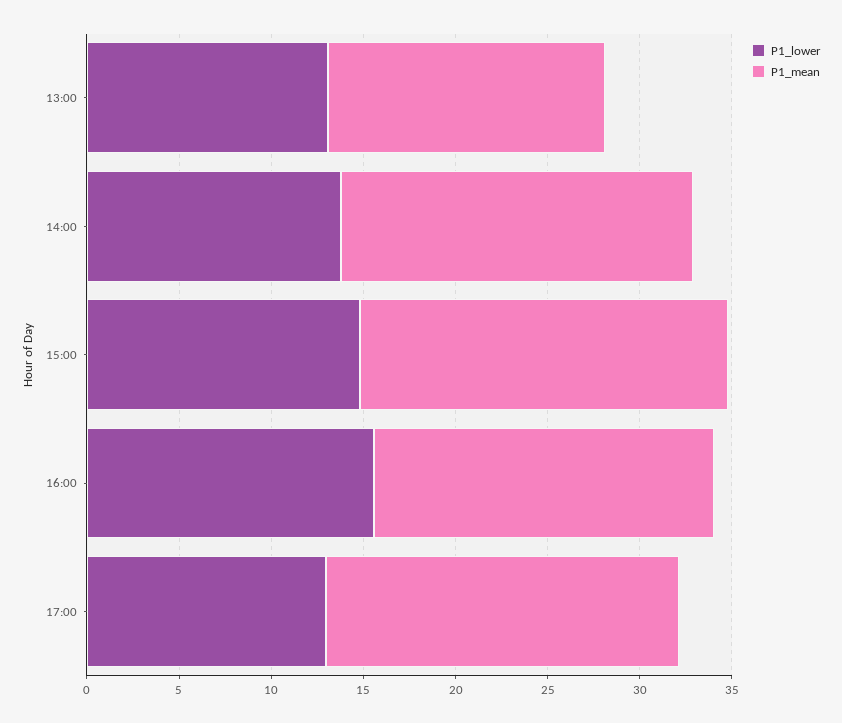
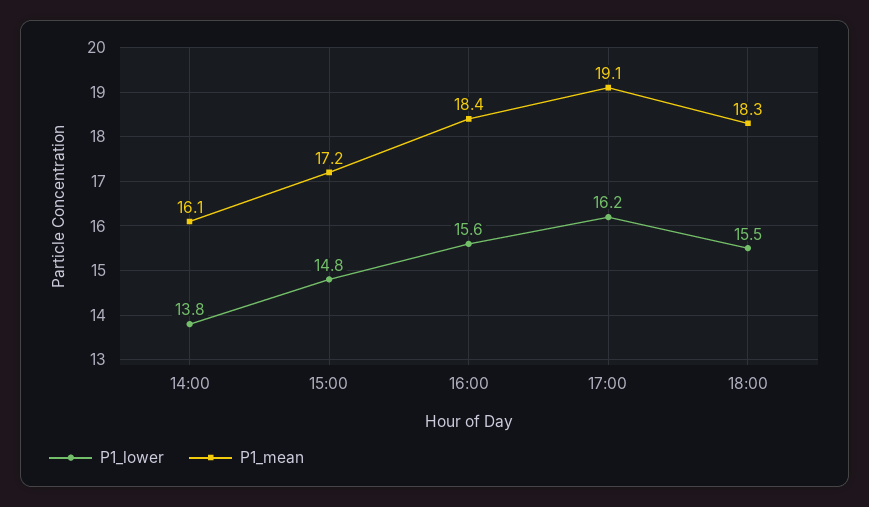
P1_lower, 13:00: 13 -> none
P1_mean, 13:00: 15 -> none
P1_mean, 14:00: 19 -> 16.1
P1_mean, 15:00: 20 -> 17.2
P1_lower, 17:00: 13 -> 16.2
P1_lower, 18:00: none -> 15.5
P1_mean, 18:00: none -> 18.3

